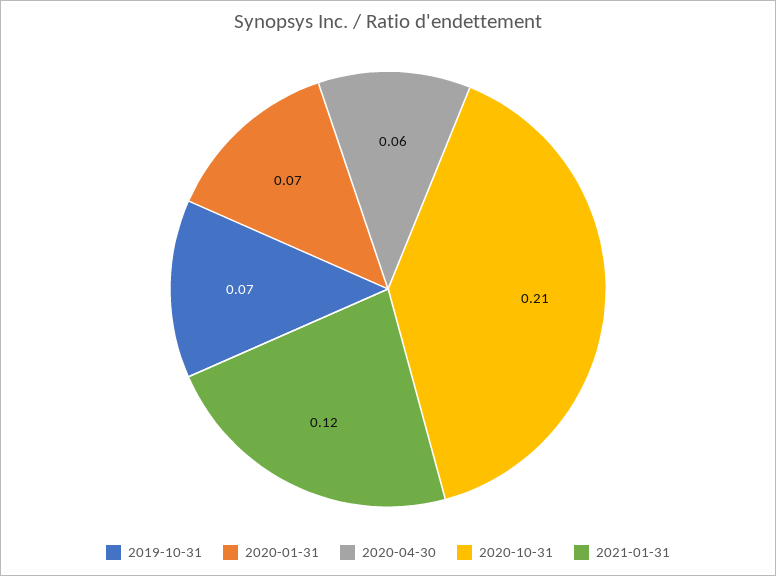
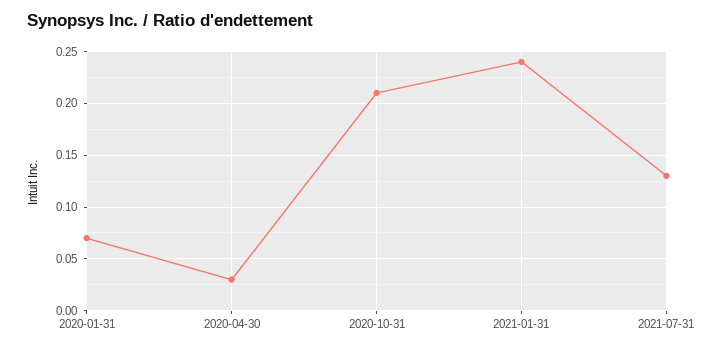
2019-10-31: 0.07 -> none
2020-04-30: 0.06 -> 0.03
2021-01-31: 0.12 -> 0.24
2021-07-31: none -> 0.13

